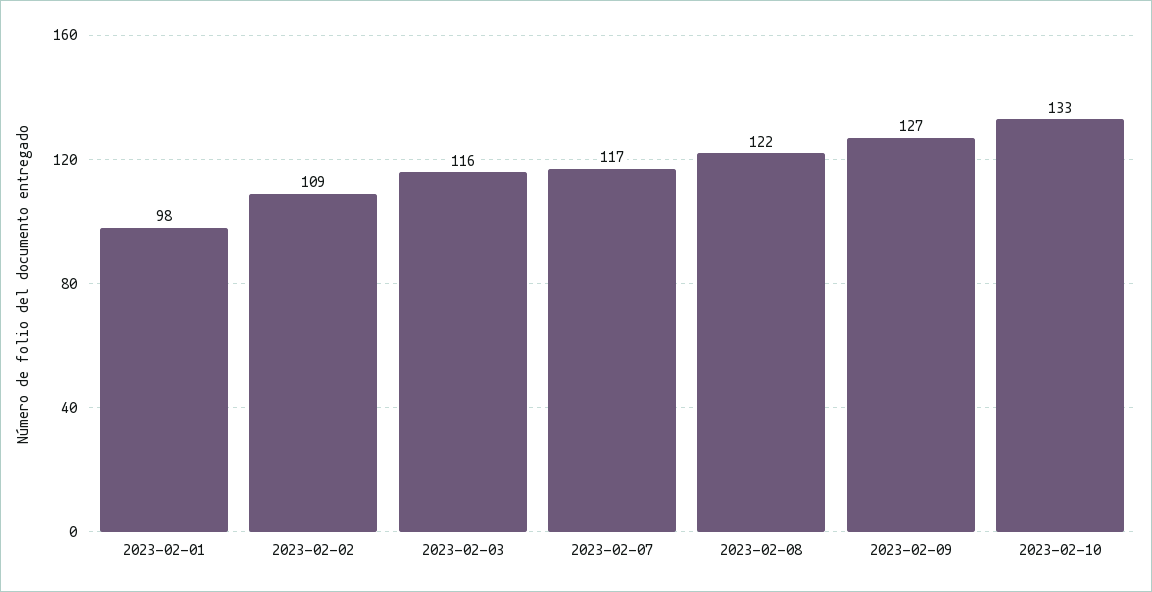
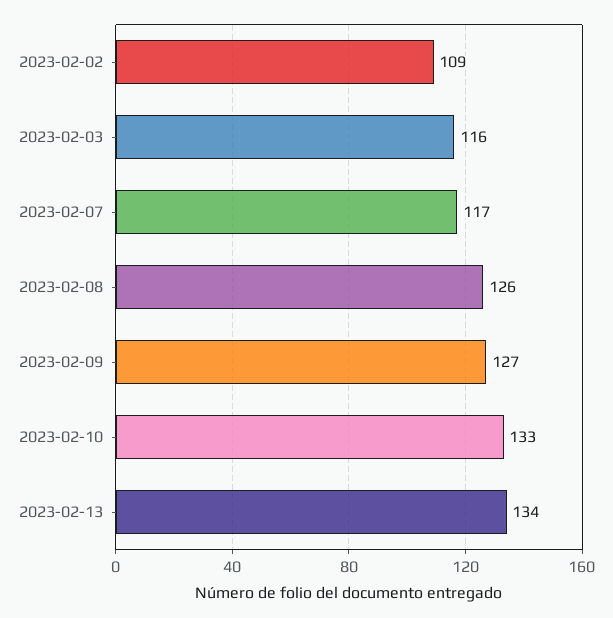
2023-02-01: 98 -> none
2023-02-08: 122 -> 126
2023-02-13: none -> 134

